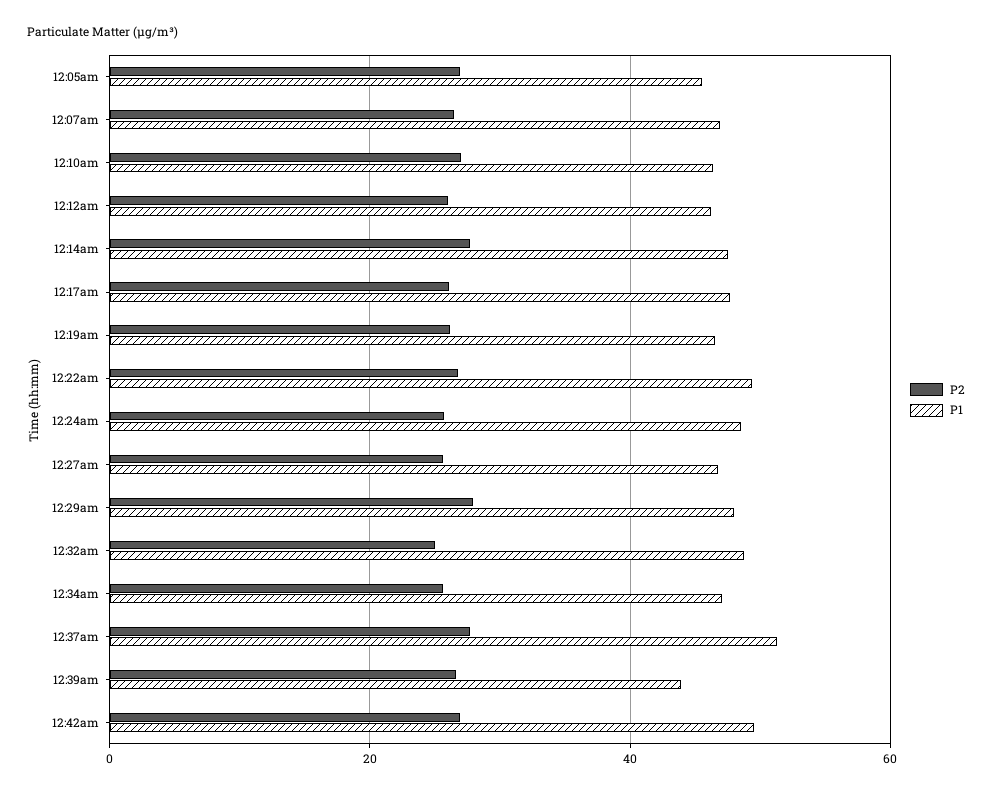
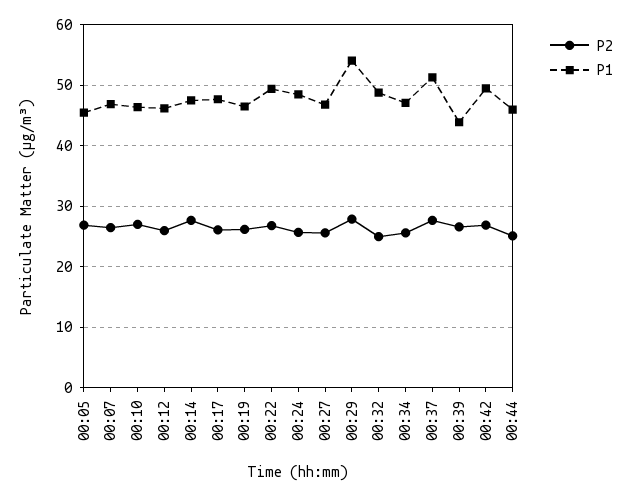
P1, 12:29am: 48 -> 54
P2, 00:44: none -> 25
P1, 00:44: none -> 46

